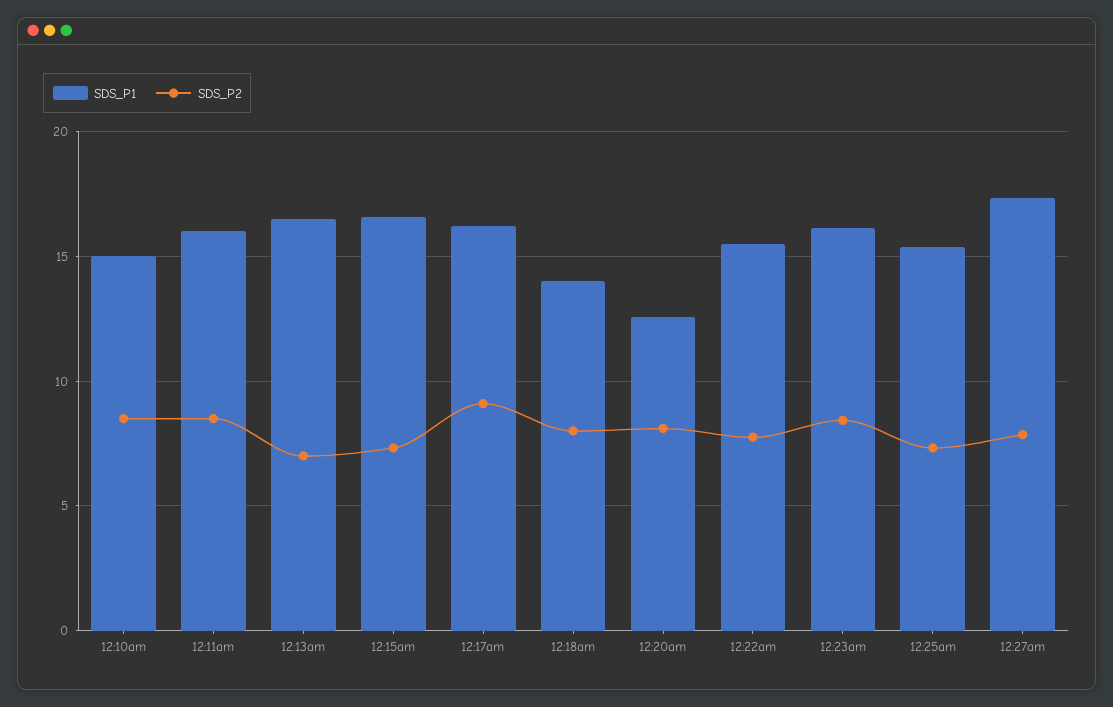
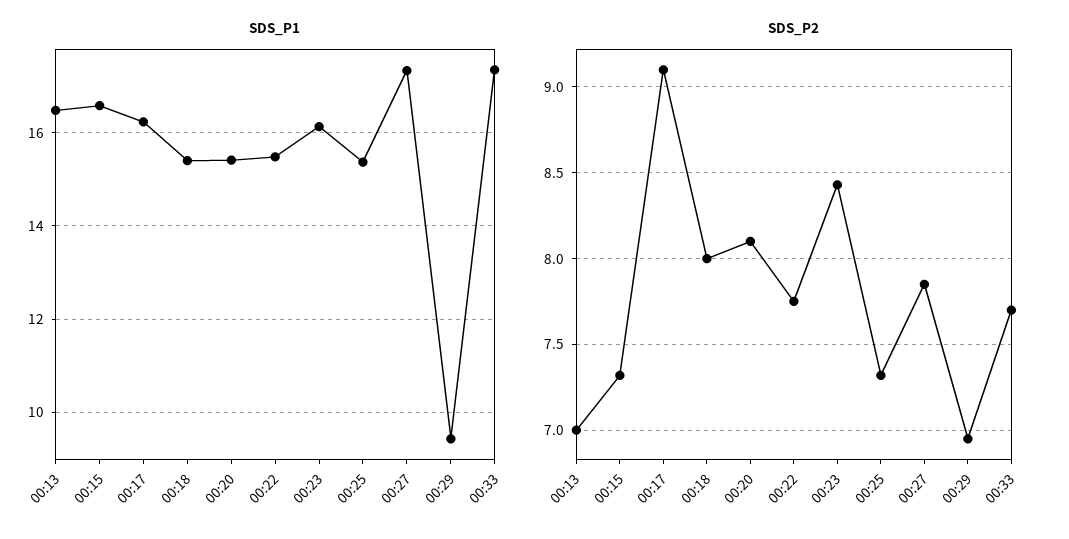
SDS_P1, 12:10am: 15 -> none
SDS_P2, 12:10am: 8.5 -> none
SDS_P1, 12:11am: 16 -> none
SDS_P2, 12:11am: 8.5 -> none
SDS_P1, 12:18am: 14 -> 15.4
SDS_P1, 12:20am: 12.5 -> 15.4
SDS_P1, 00:29: none -> 9.4
SDS_P1, 00:33: none -> 17.4
SDS_P2, 00:29: none -> 6.95
SDS_P2, 00:33: none -> 7.7

